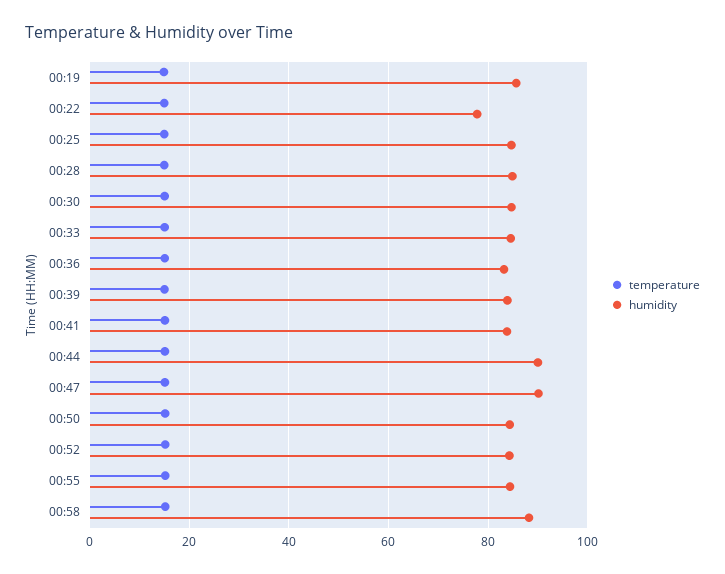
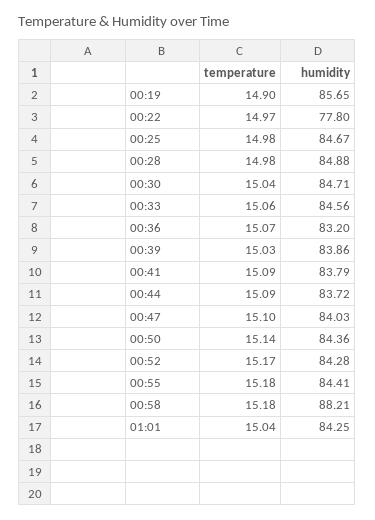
humidity, 00:44: 90 -> 83.72
humidity, 00:47: 90 -> 84.03
temperature, 01:01: none -> 15.04
humidity, 01:01: none -> 84.25

